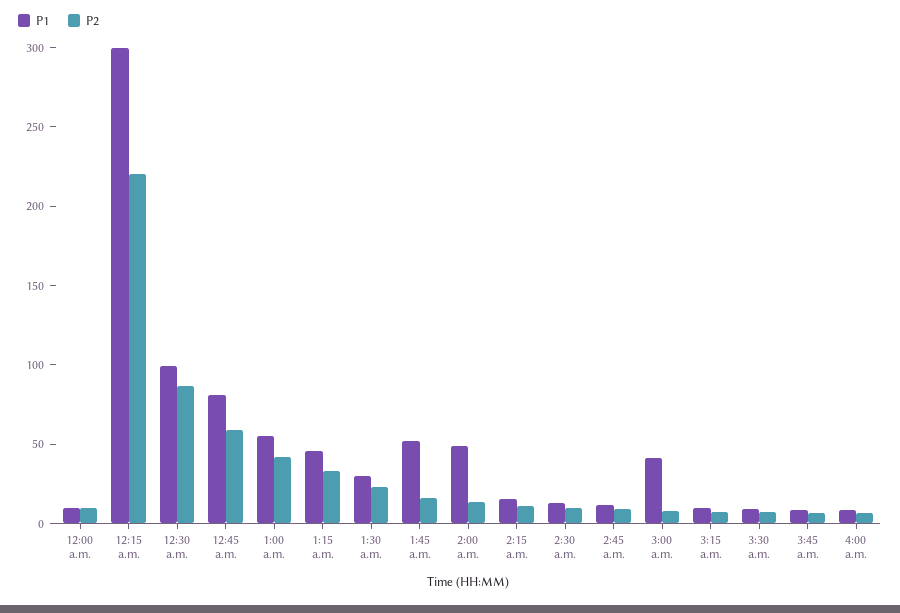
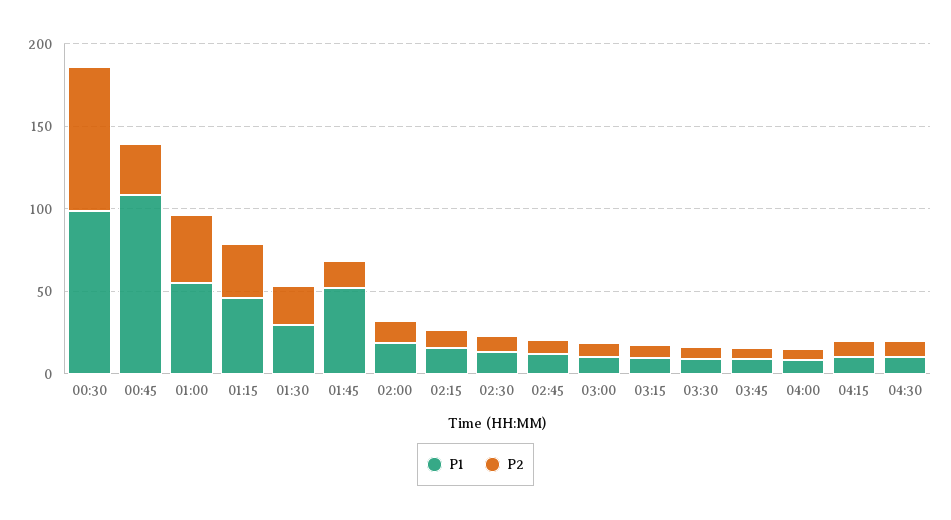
P1, 12:00 a.m.: 10 -> none
P2, 12:00 a.m.: 10 -> none
P1, 12:15 a.m.: 300 -> none
P2, 12:15 a.m.: 220 -> none
P1, 12:45 a.m.: 80 -> 110
P2, 12:45 a.m.: 60 -> 30
P1, 2:00 a.m.: 50 -> 20
P1, 3:00 a.m.: 40 -> 10
P1, 04:15: none -> 10
P2, 04:15: none -> 10
P1, 04:30: none -> 10
P2, 04:30: none -> 10

